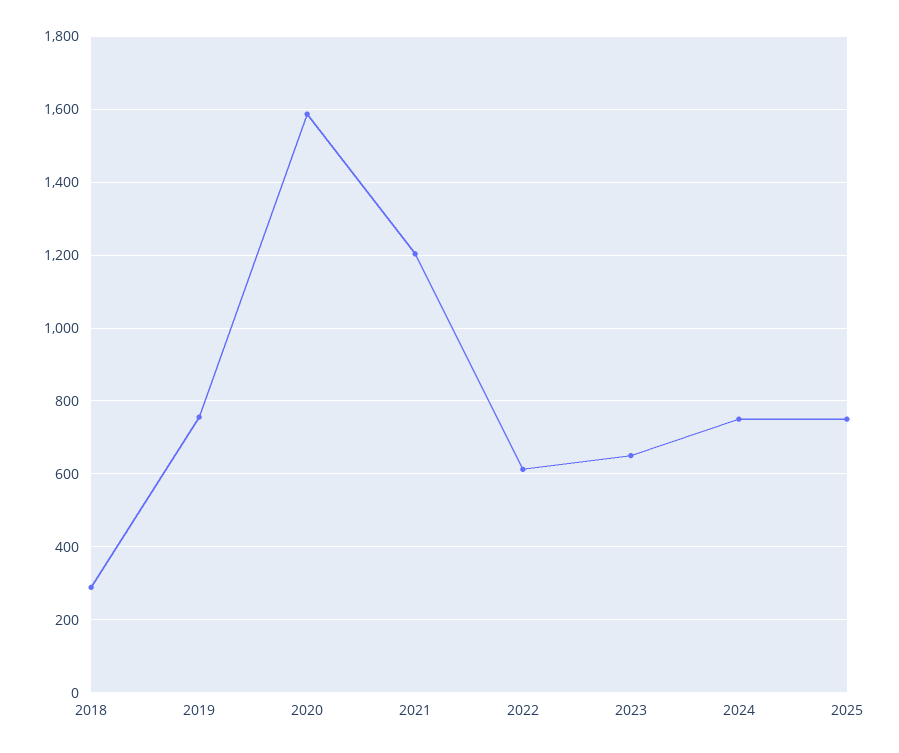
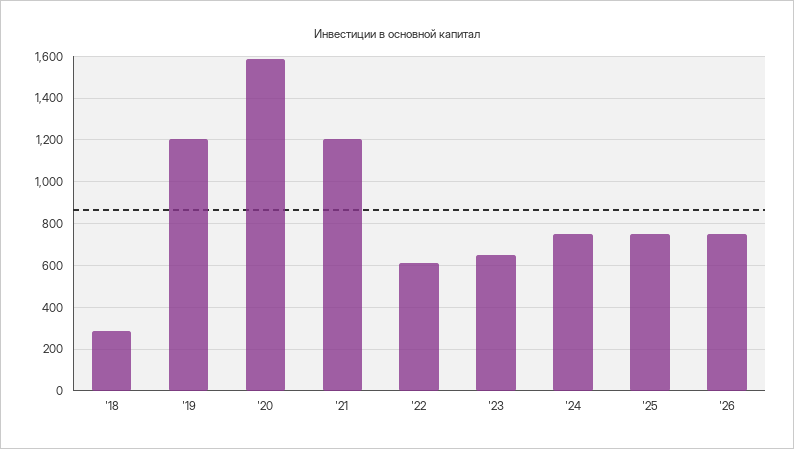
2019: 760 -> 1200
'26: none -> 750

